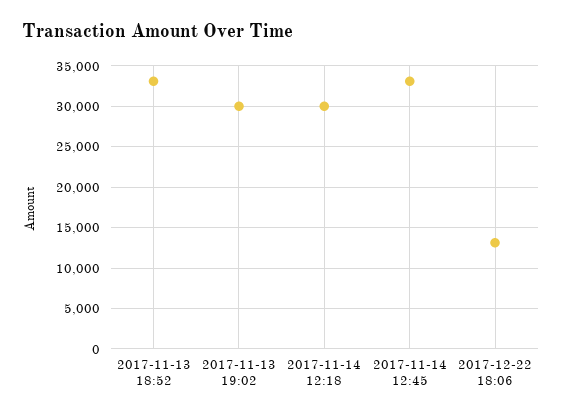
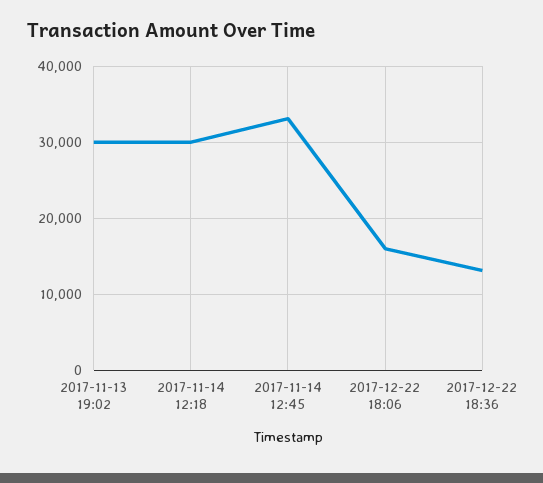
2017-11-13 18:52: 33000 -> none
2017-12-22 18:06: 13000 -> 16000
2017-12-22 18:36: none -> 13000

